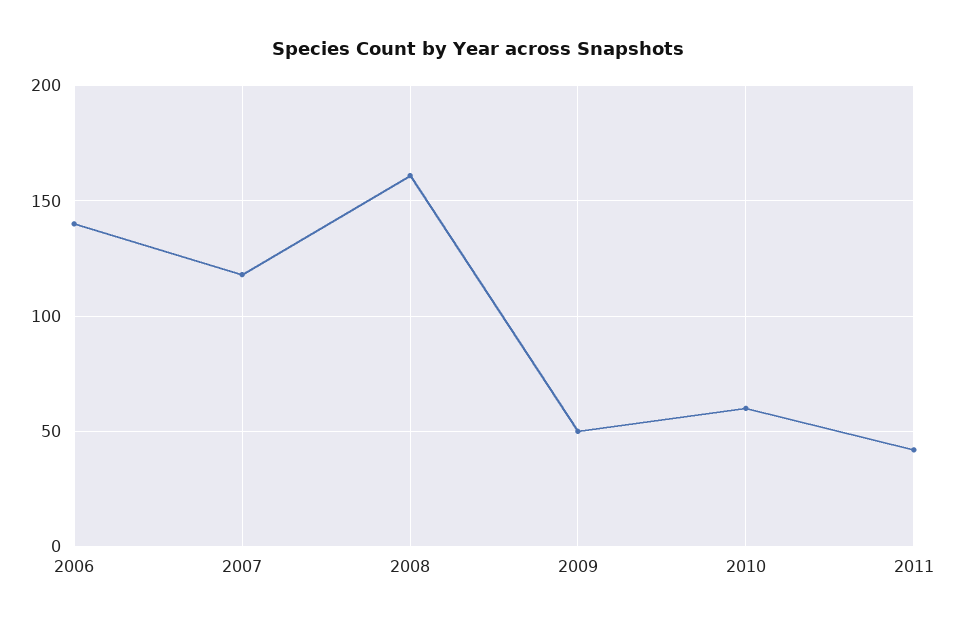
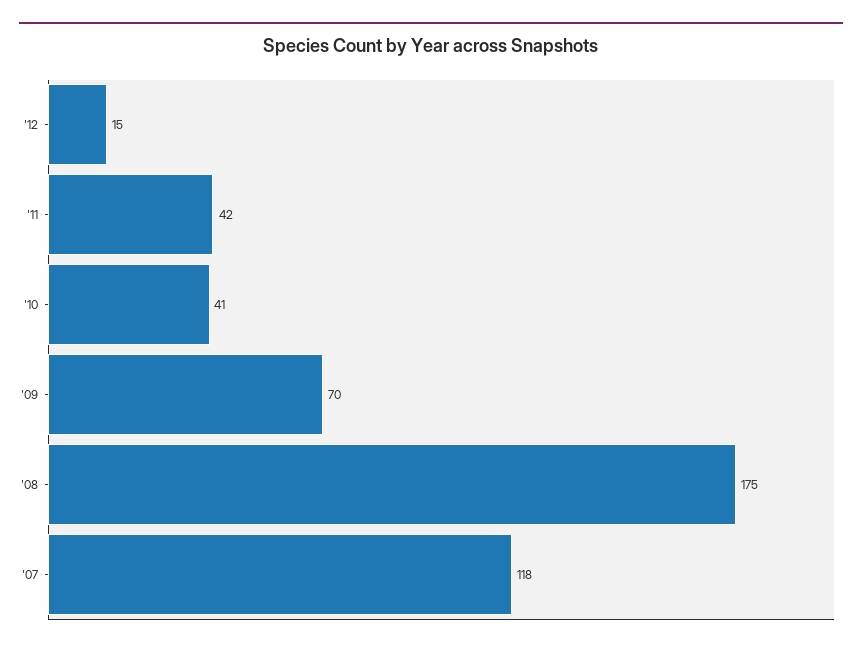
2006: 140 -> none
2008: 160 -> 175
2009: 50 -> 70
2010: 60 -> 41
'12: none -> 15

